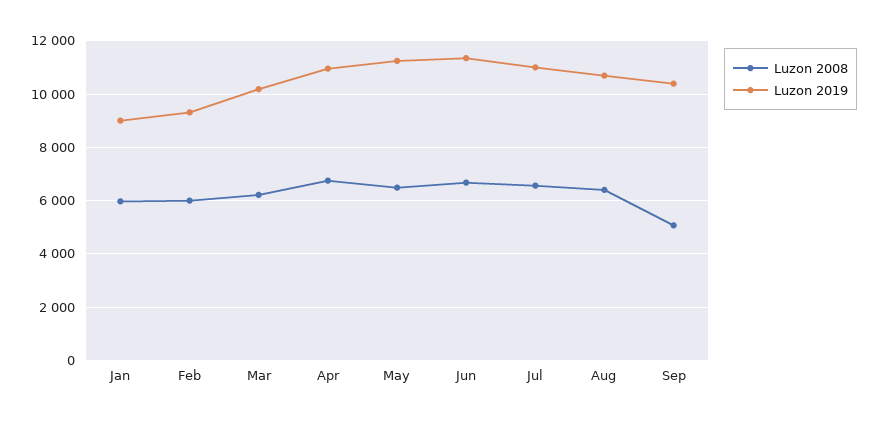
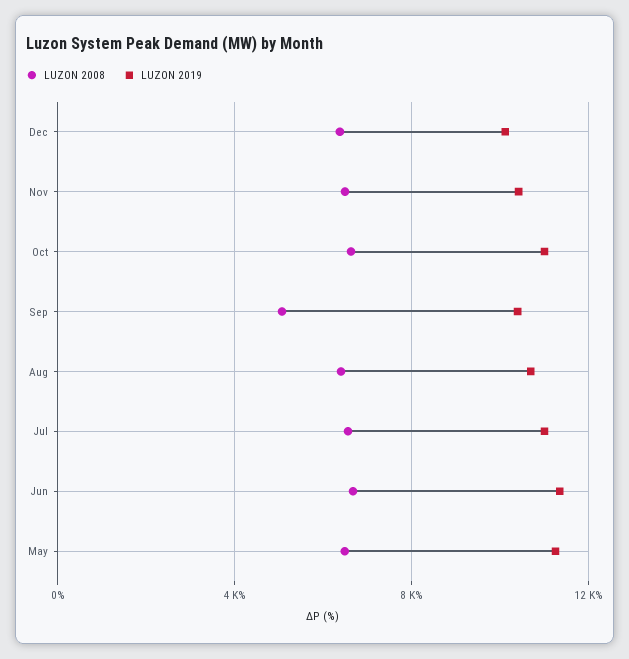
Luzon 2008, Jan: 6000 -> none
Luzon 2019, Jan: 9000 -> none
Luzon 2008, Feb: 6000 -> none
Luzon 2019, Feb: 9250 -> none
Luzon 2008, Mar: 6250 -> none
Luzon 2019, Mar: 10250 -> none
Luzon 2008, Apr: 6750 -> none
Luzon 2019, Apr: 11000 -> none
Luzon 2008, Dec: none -> 6500
Luzon 2019, Dec: none -> 10000
Luzon 2008, Nov: none -> 6500
Luzon 2019, Nov: none -> 10500
Luzon 2008, Oct: none -> 6500
Luzon 2019, Oct: none -> 11000

